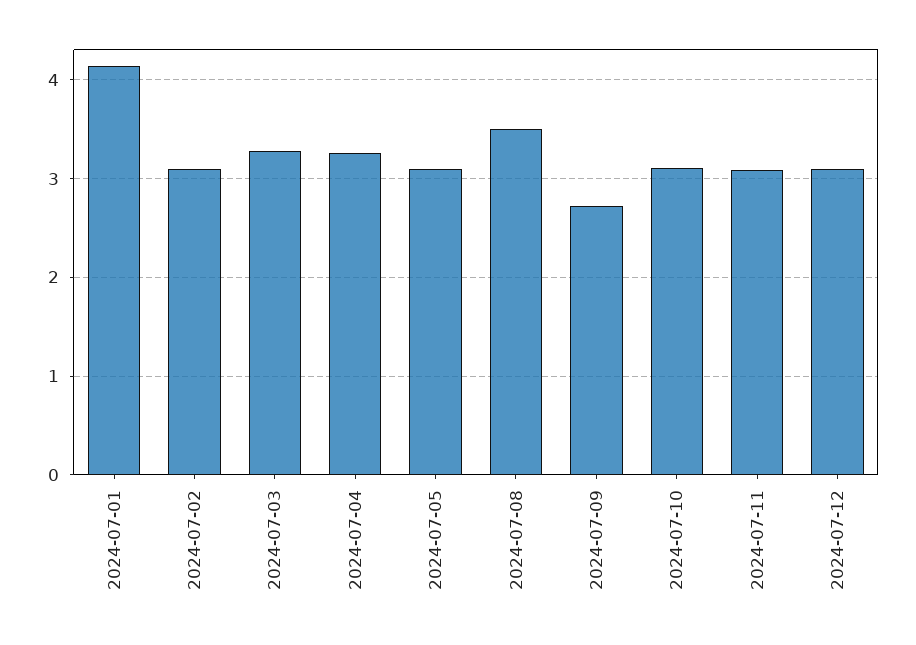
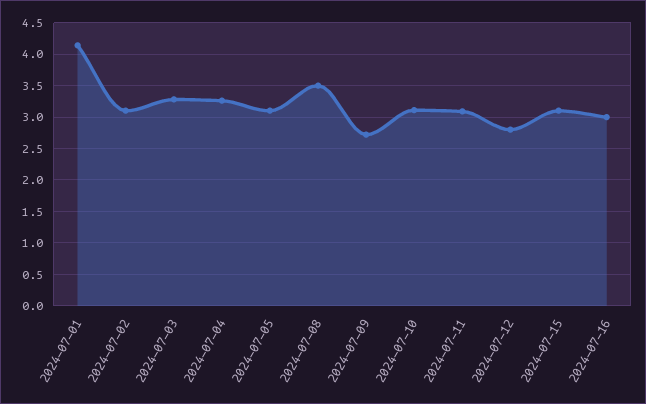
2024-07-12: 3.1 -> 2.8
2024-07-15: none -> 3.1
2024-07-16: none -> 3

